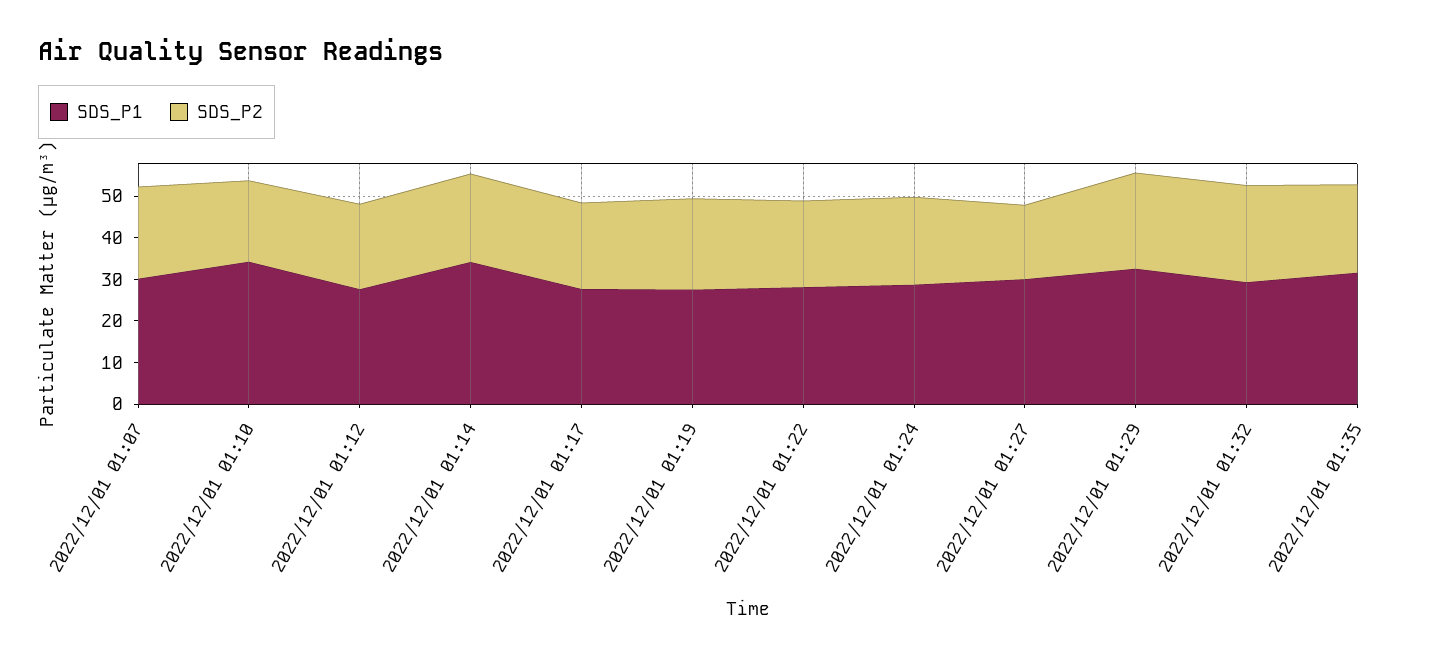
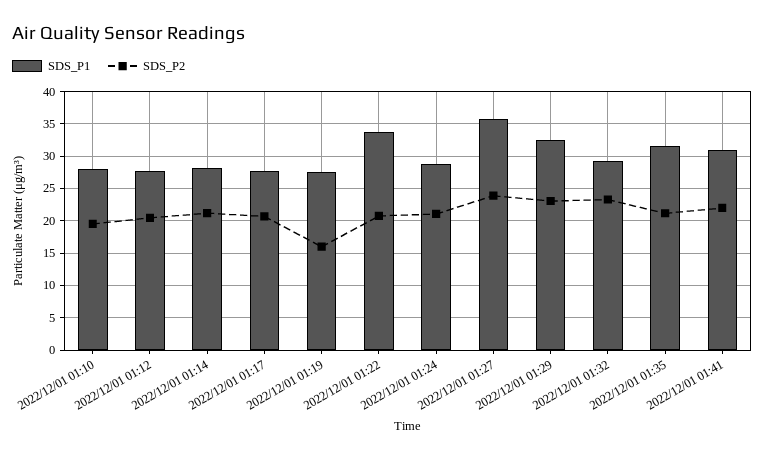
SDS_P1, 2022/12/01 01:07: 30 -> none
SDS_P2, 2022/12/01 01:07: 22 -> none
SDS_P1, 2022/12/01 01:10: 34 -> 28
SDS_P1, 2022/12/01 01:14: 34 -> 28
SDS_P2, 2022/12/01 01:19: 22 -> 16
SDS_P1, 2022/12/01 01:22: 28 -> 34
SDS_P1, 2022/12/01 01:27: 30 -> 36
SDS_P2, 2022/12/01 01:27: 18 -> 24
SDS_P1, 2022/12/01 01:41: none -> 31
SDS_P2, 2022/12/01 01:41: none -> 22

